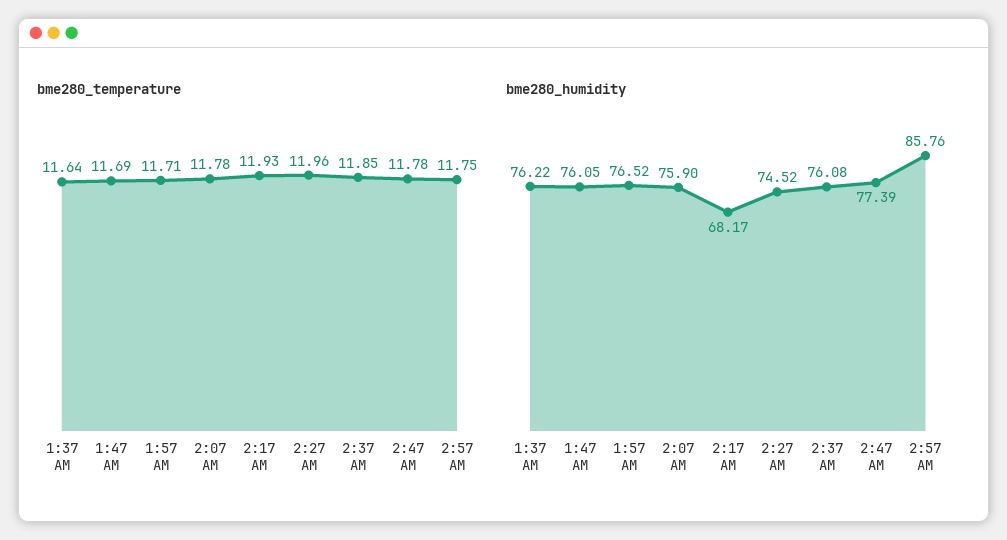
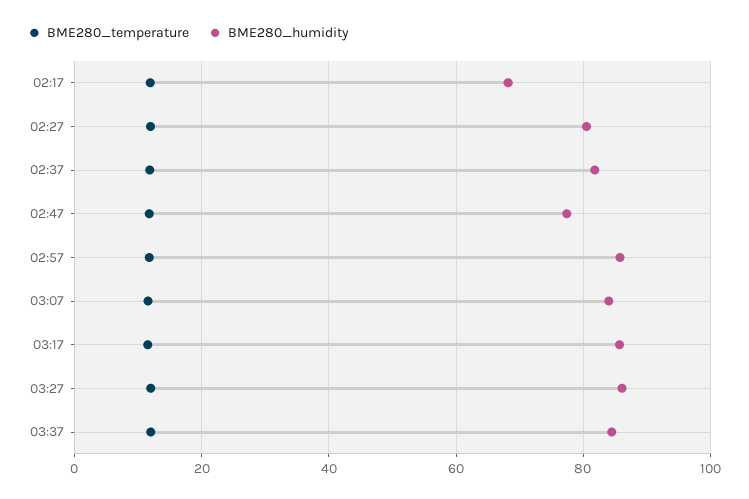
bme280_temperature, 1:37 AM: 11.64 -> none
bme280_temperature, 1:47 AM: 11.69 -> none
bme280_temperature, 1:57 AM: 11.71 -> none
bme280_temperature, 2:07 AM: 11.78 -> none
bme280_humidity, 1:37 AM: 76.22 -> none
bme280_humidity, 1:47 AM: 76.05 -> none
bme280_humidity, 1:57 AM: 76.52 -> none
bme280_humidity, 2:07 AM: 75.9 -> none
bme280_humidity, 2:27 AM: 74.52 -> 80
bme280_humidity, 2:37 AM: 76.08 -> 82
bme280_temperature, 03:07: none -> 12
bme280_humidity, 03:07: none -> 84
bme280_temperature, 03:17: none -> 12
bme280_humidity, 03:17: none -> 86
bme280_temperature, 03:27: none -> 12
bme280_humidity, 03:27: none -> 86
bme280_temperature, 03:37: none -> 12
bme280_humidity, 03:37: none -> 84

